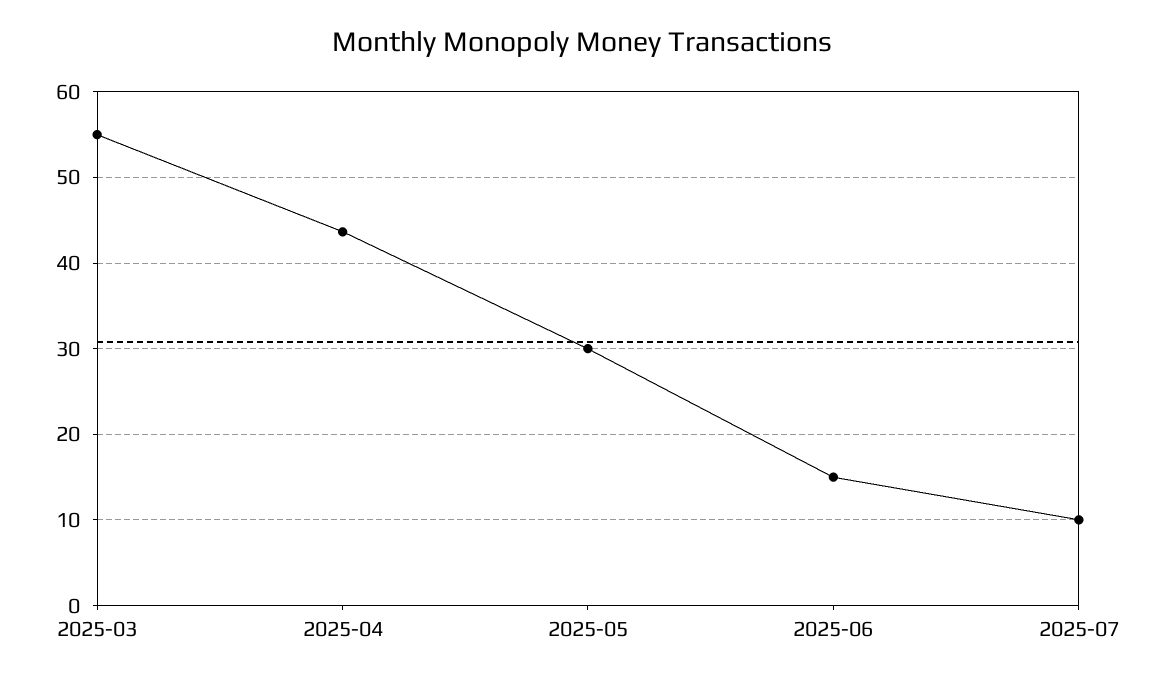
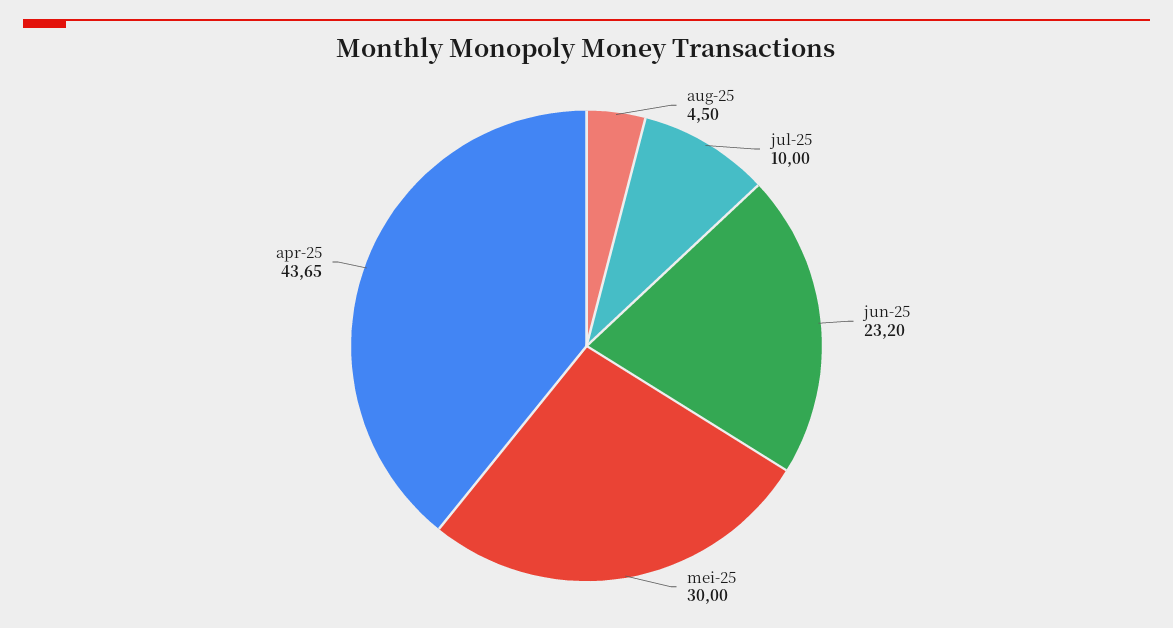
2025-03: 55 -> none
2025-06: 15 -> 23.2
aug-25: none -> 4.5

